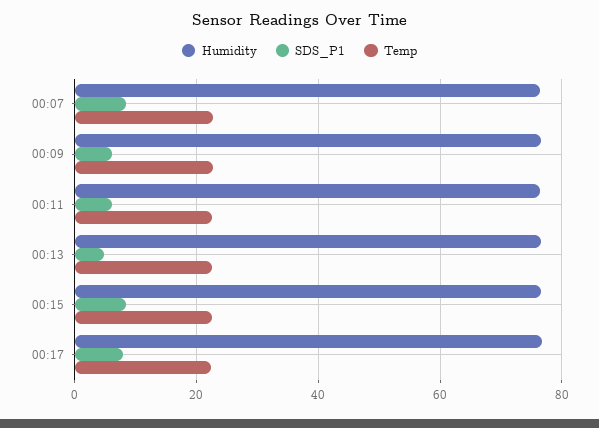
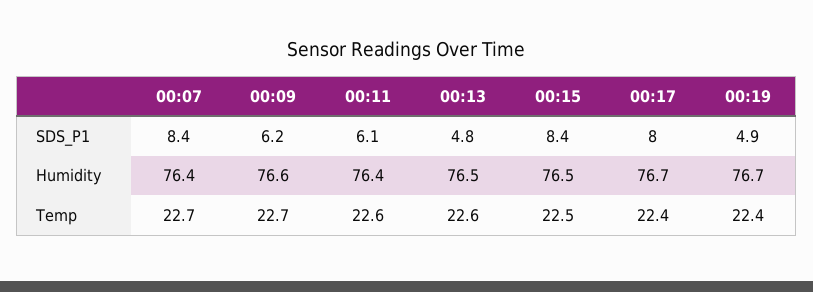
SDS_P1, 00:19: none -> 4.9
Humidity, 00:19: none -> 76.7
Temp, 00:19: none -> 22.4

